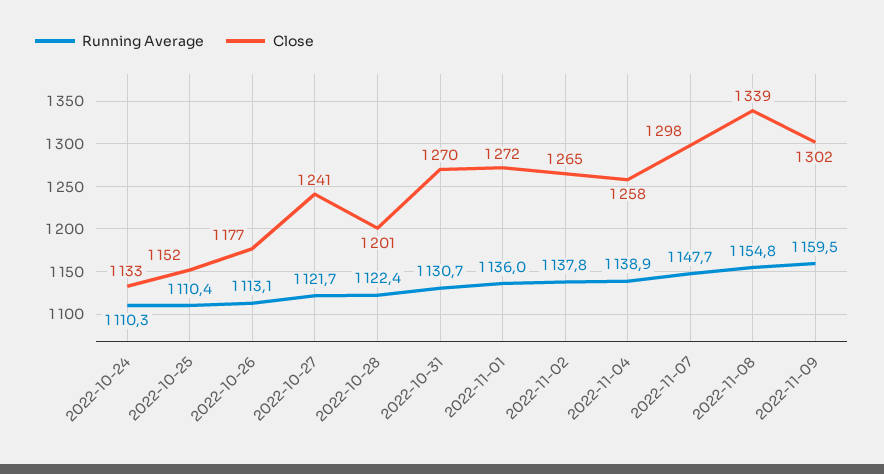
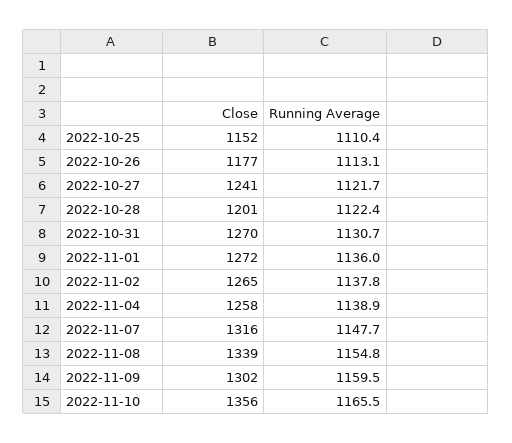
Running Average, 2022-10-24: 1110.3 -> none
Close, 2022-10-24: 1133 -> none
Close, 2022-11-07: 1298 -> 1316
Close, 2022-11-10: none -> 1356
Running Average, 2022-11-10: none -> 1165.5

